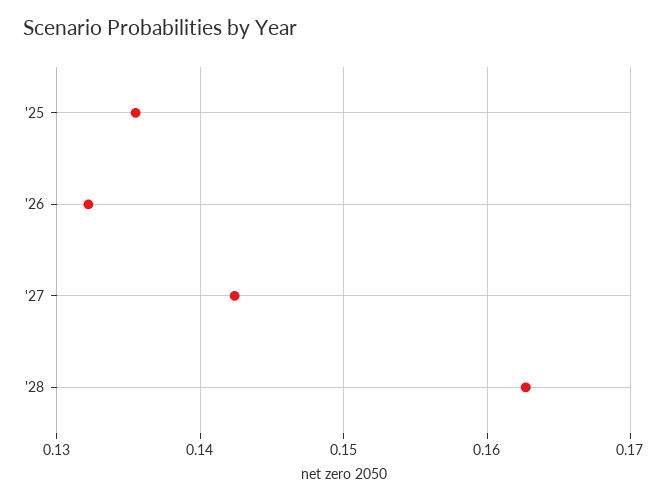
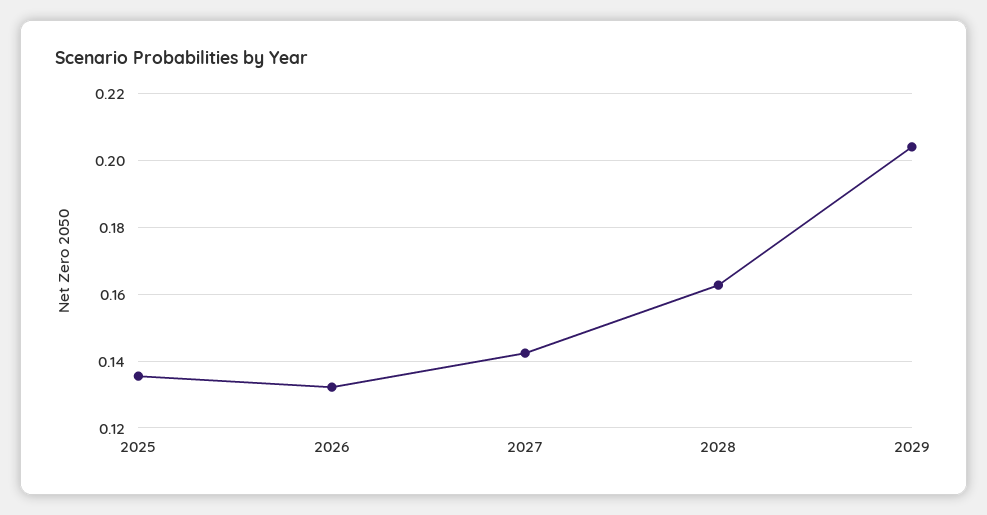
2029: none -> 0.204

